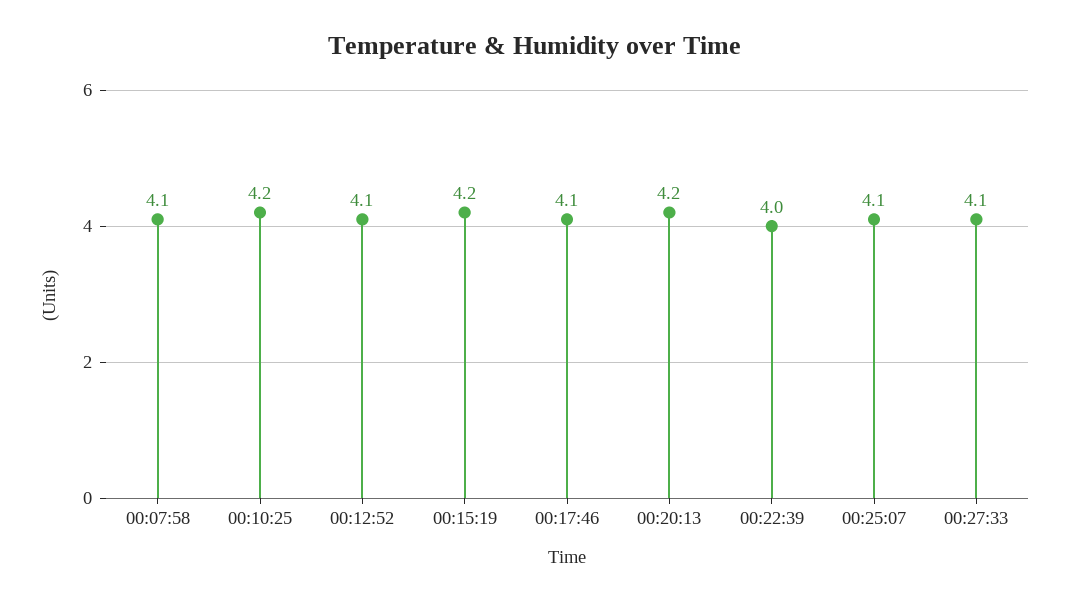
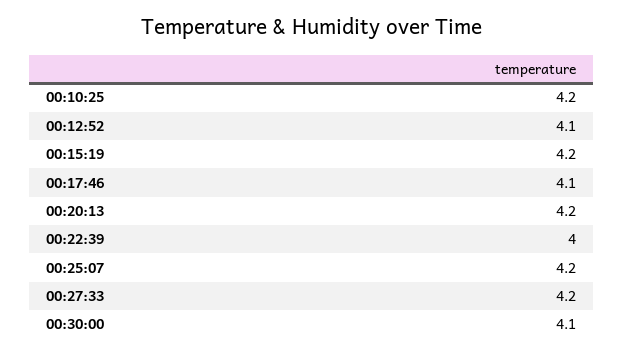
00:07:58: 4.1 -> none
00:25:07: 4.1 -> 4.2
00:27:33: 4.1 -> 4.2
00:30:00: none -> 4.1

